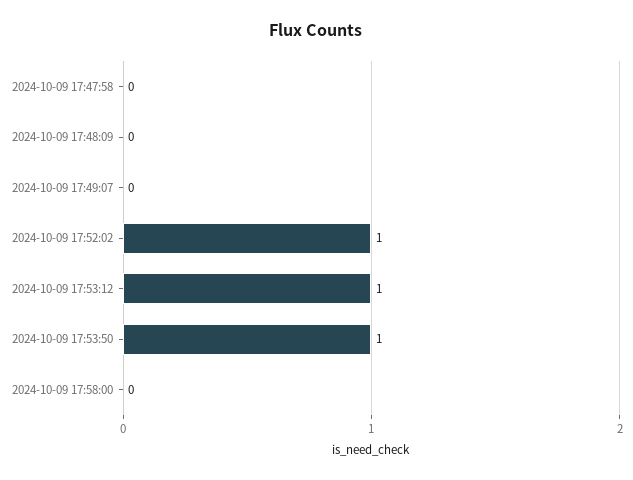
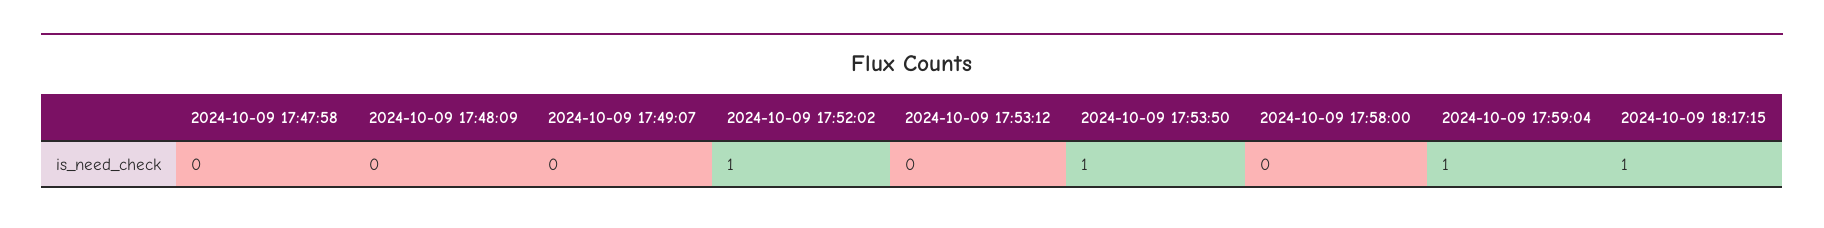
2024-10-09 17:53:12: 1 -> 0
2024-10-09 17:59:04: none -> 1
2024-10-09 18:17:15: none -> 1

